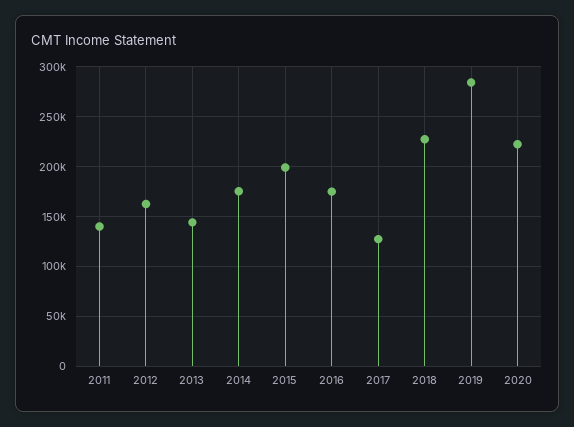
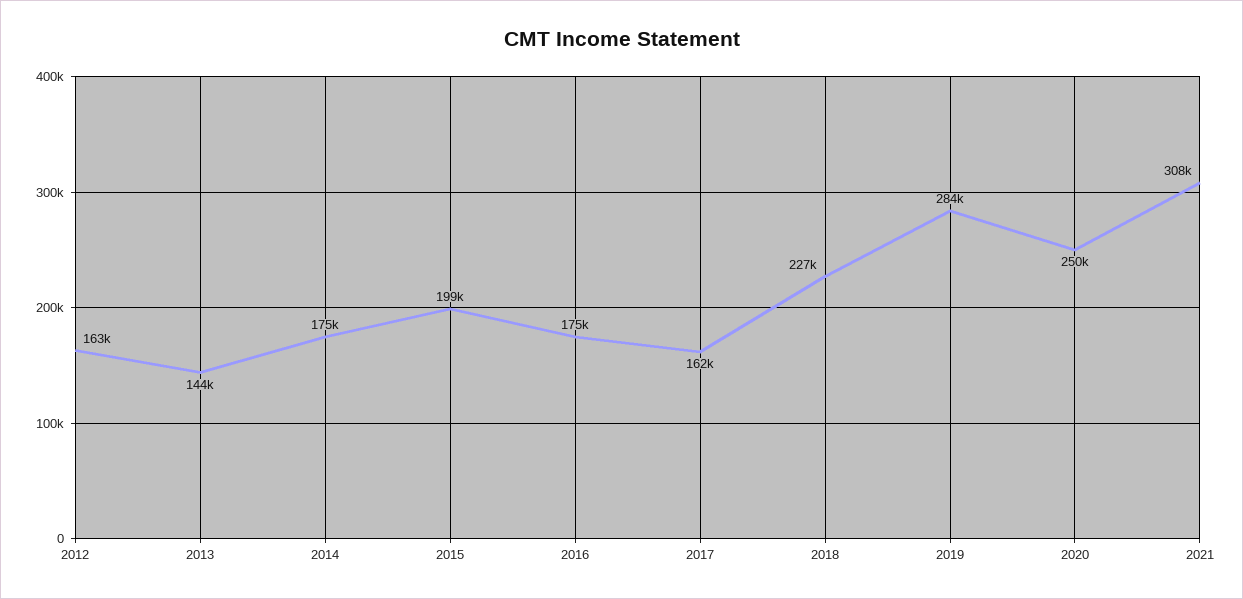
2011: 140000 -> none
2017: 130000 -> 162000
2020: 220000 -> 250000
2021: none -> 308000

